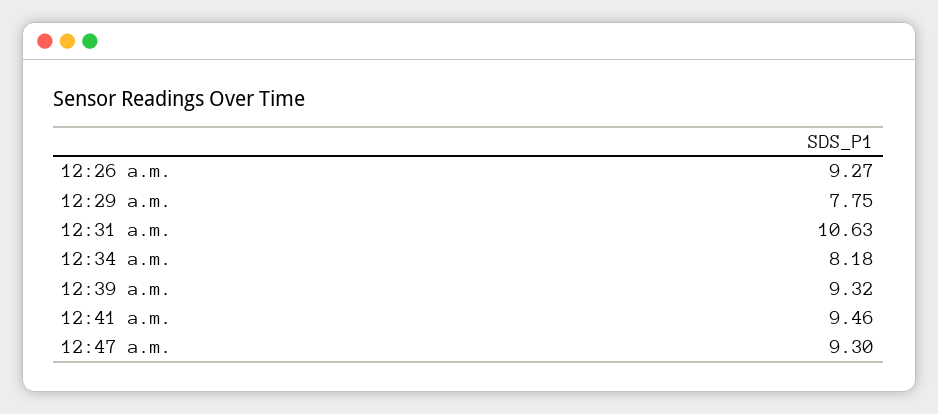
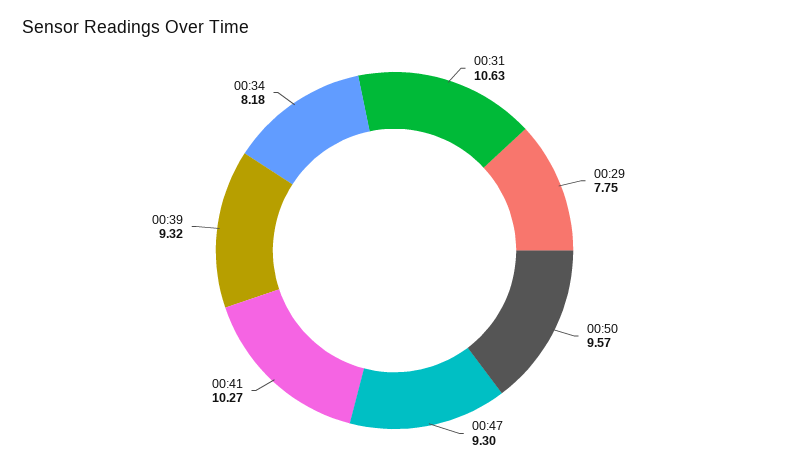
12:26 a.m.: 9.27 -> none
12:41 a.m.: 9.46 -> 10.27
00:50: none -> 9.57

